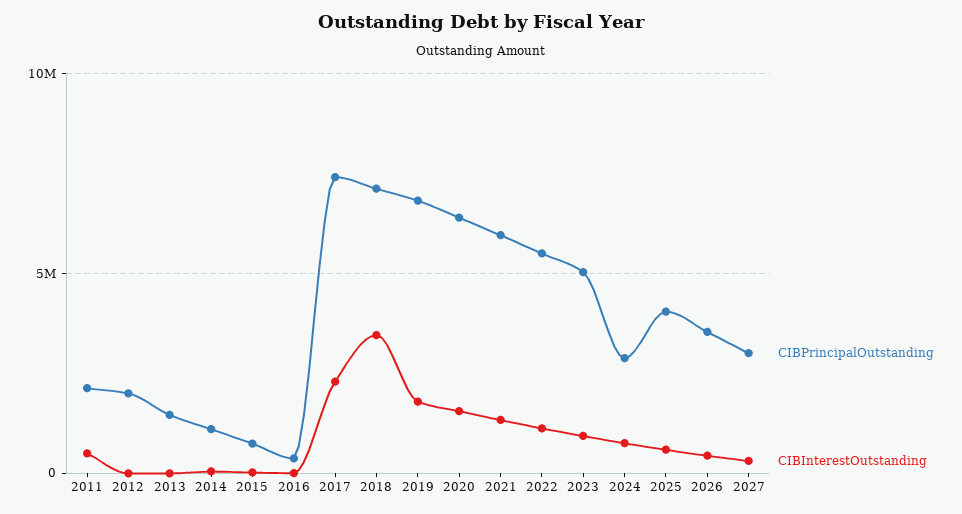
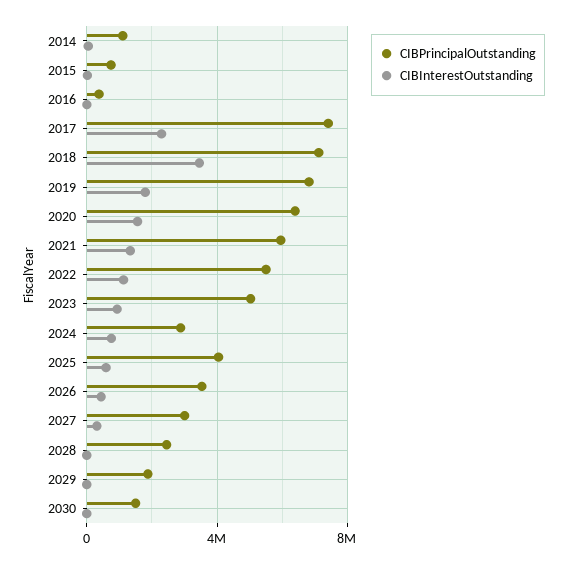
CIBPrincipalOutstanding, 2011: 2000000 -> none
CIBInterestOutstanding, 2011: 500000 -> none
CIBPrincipalOutstanding, 2012: 2000000 -> none
CIBInterestOutstanding, 2012: 0 -> none
CIBPrincipalOutstanding, 2013: 1500000 -> none
CIBInterestOutstanding, 2013: 0 -> none
CIBPrincipalOutstanding, 2028: none -> 2500000
CIBInterestOutstanding, 2028: none -> 0
CIBPrincipalOutstanding, 2029: none -> 2000000
CIBInterestOutstanding, 2029: none -> 0
CIBPrincipalOutstanding, 2030: none -> 1500000
CIBInterestOutstanding, 2030: none -> 0

